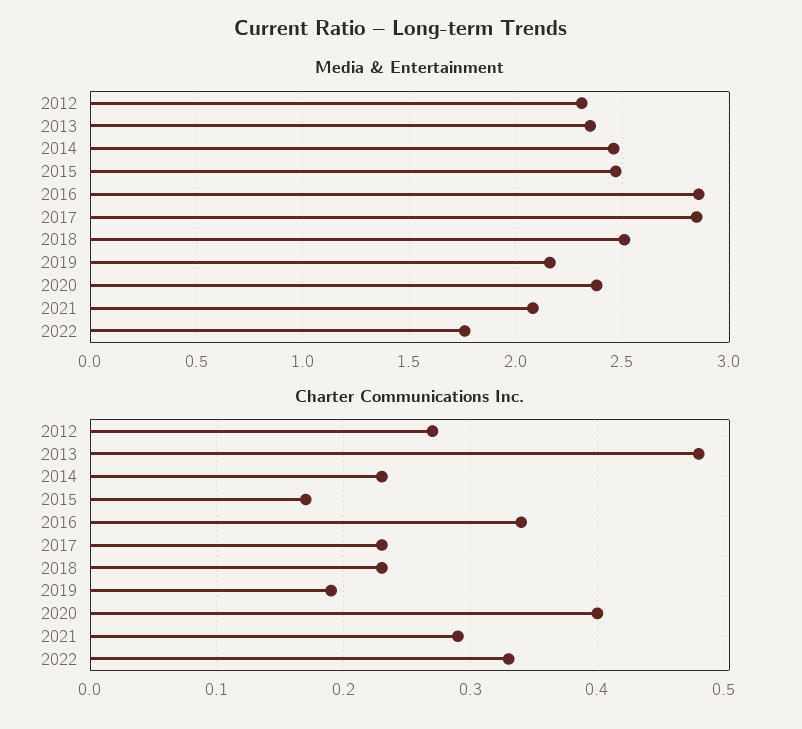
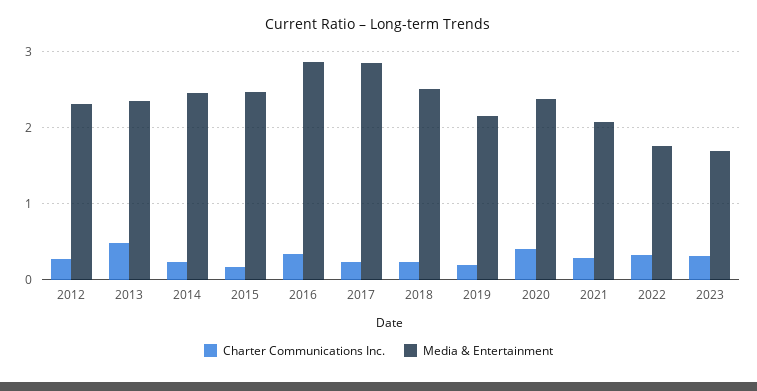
Charter Communications Inc., 2023: none -> 0.3
Media & Entertainment, 2023: none -> 1.7

